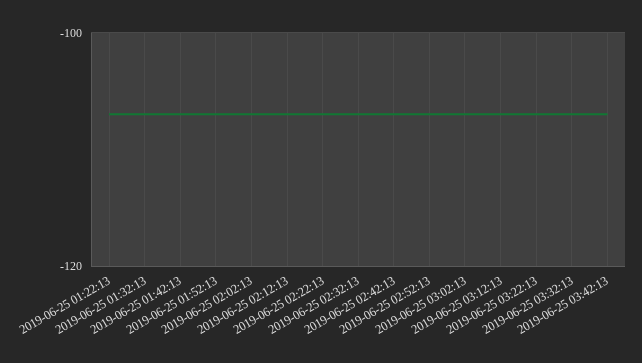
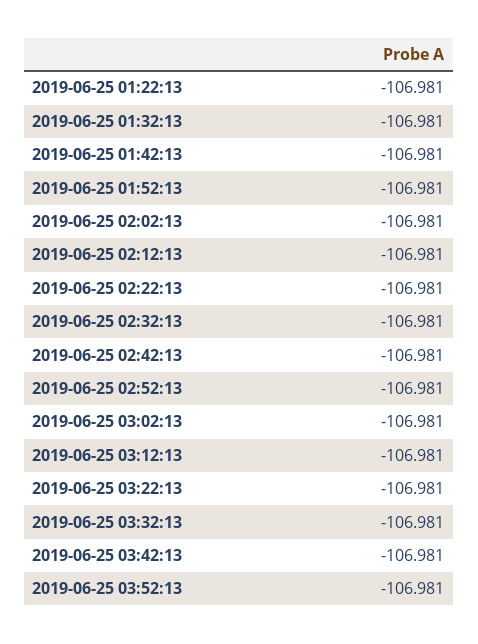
2019-06-25 03:52:13: none -> -106.981

